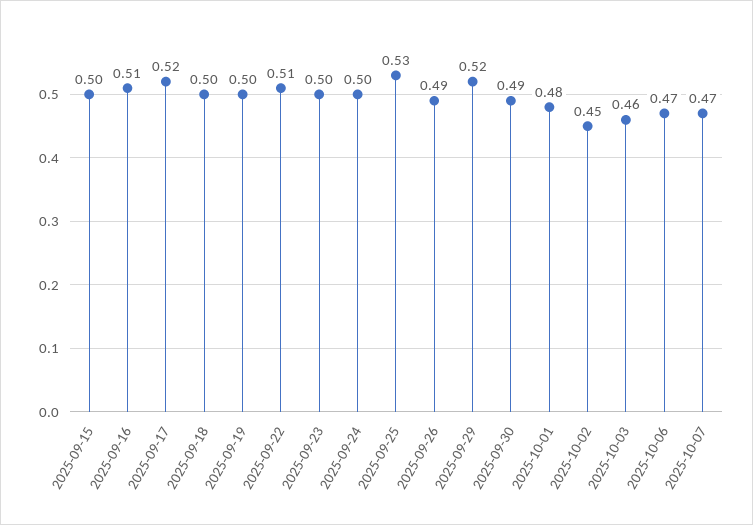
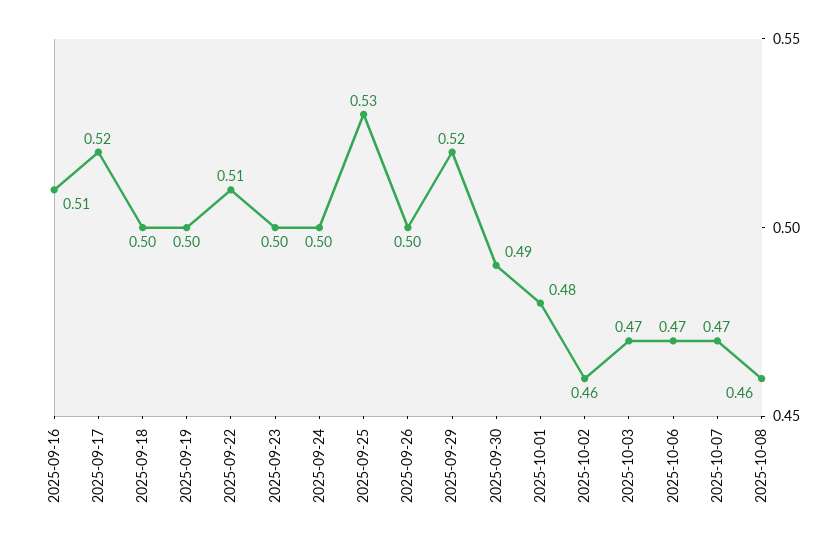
2025-09-15: 0.5 -> none
2025-09-26: 0.49 -> 0.5
2025-10-02: 0.45 -> 0.46
2025-10-03: 0.46 -> 0.47
2025-10-08: none -> 0.46

